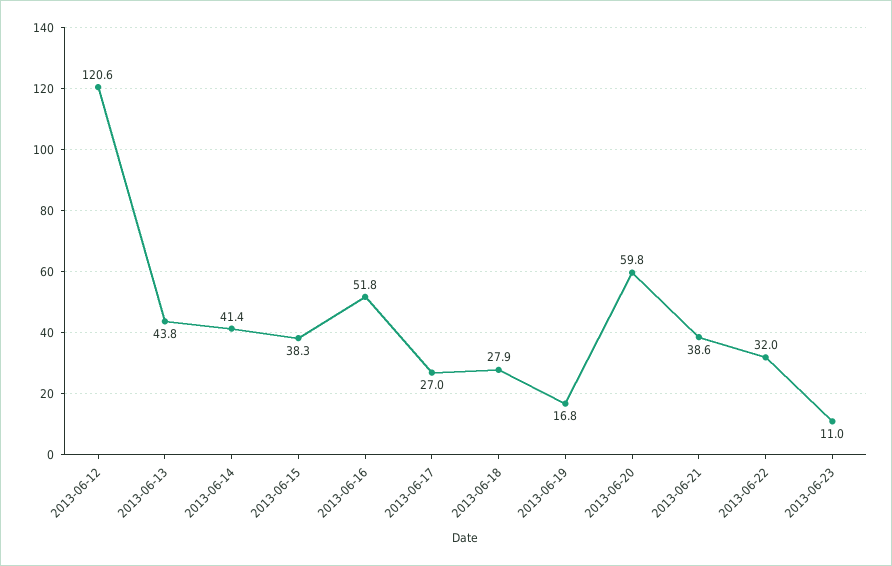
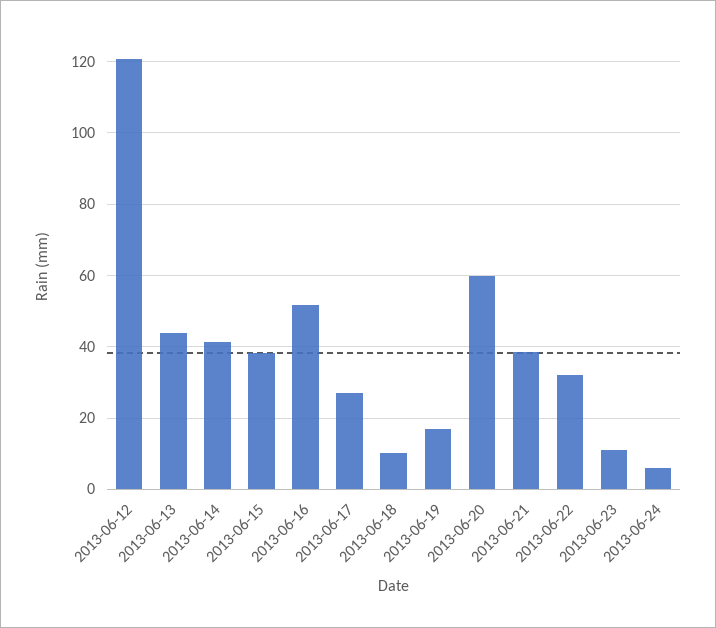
2013-06-18: 27.9 -> 10
2013-06-24: none -> 6

